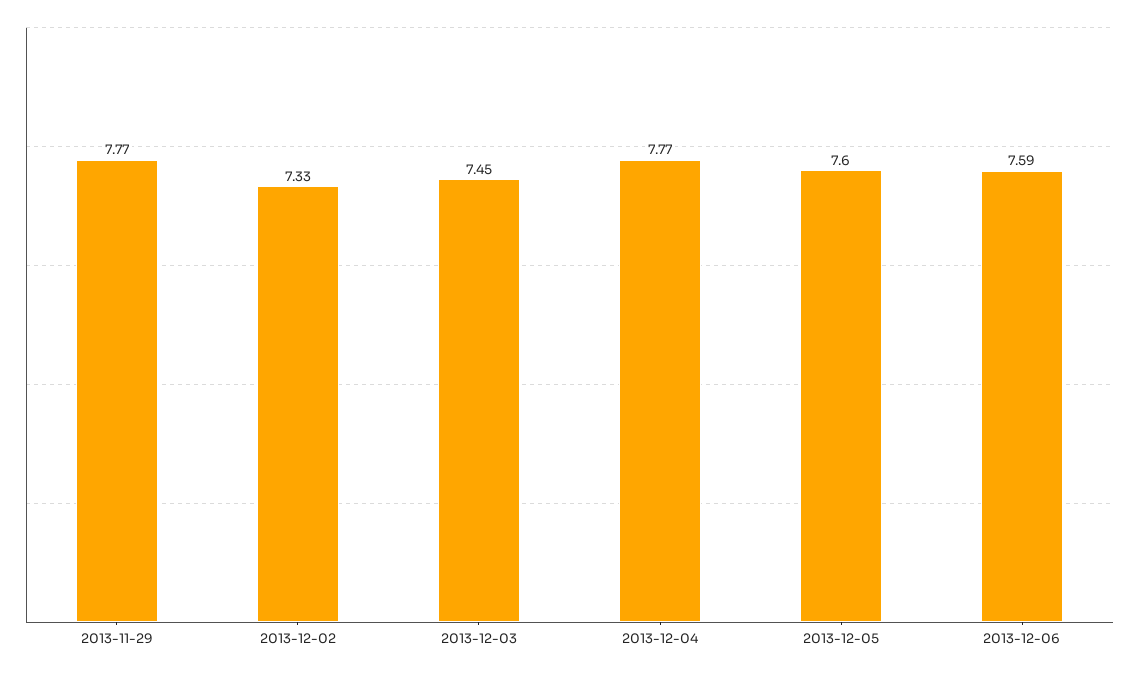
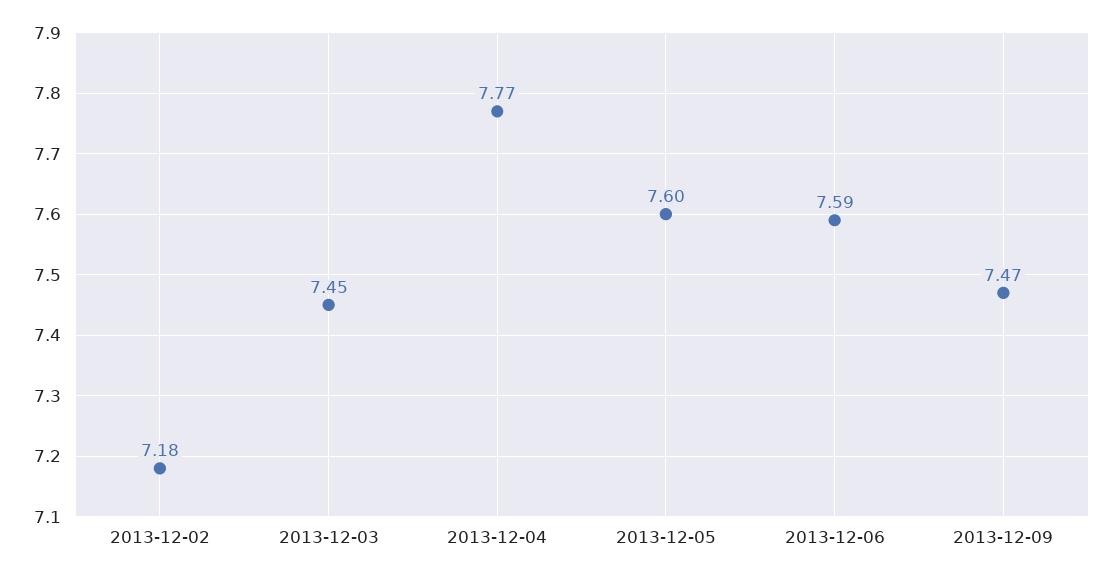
2013-11-29: 7.77 -> none
2013-12-02: 7.33 -> 7.18
2013-12-09: none -> 7.47

